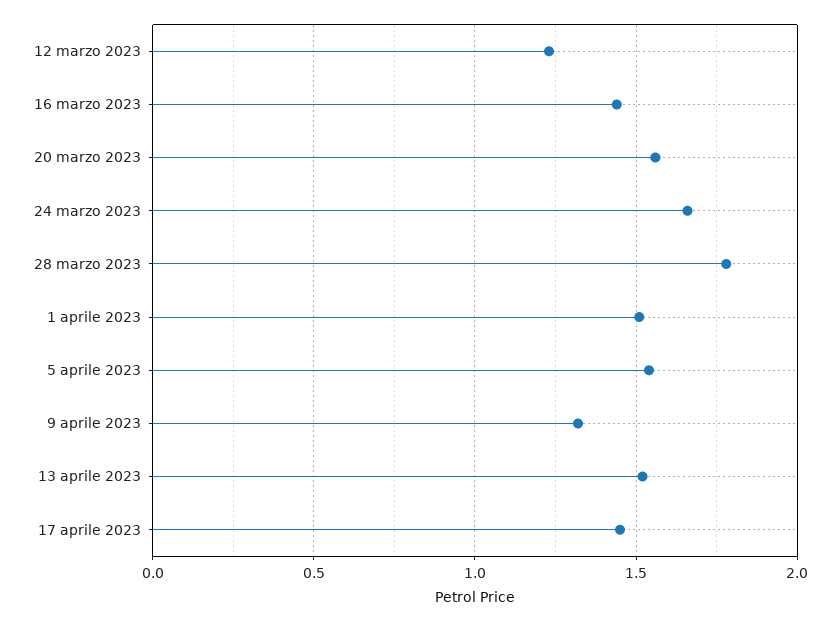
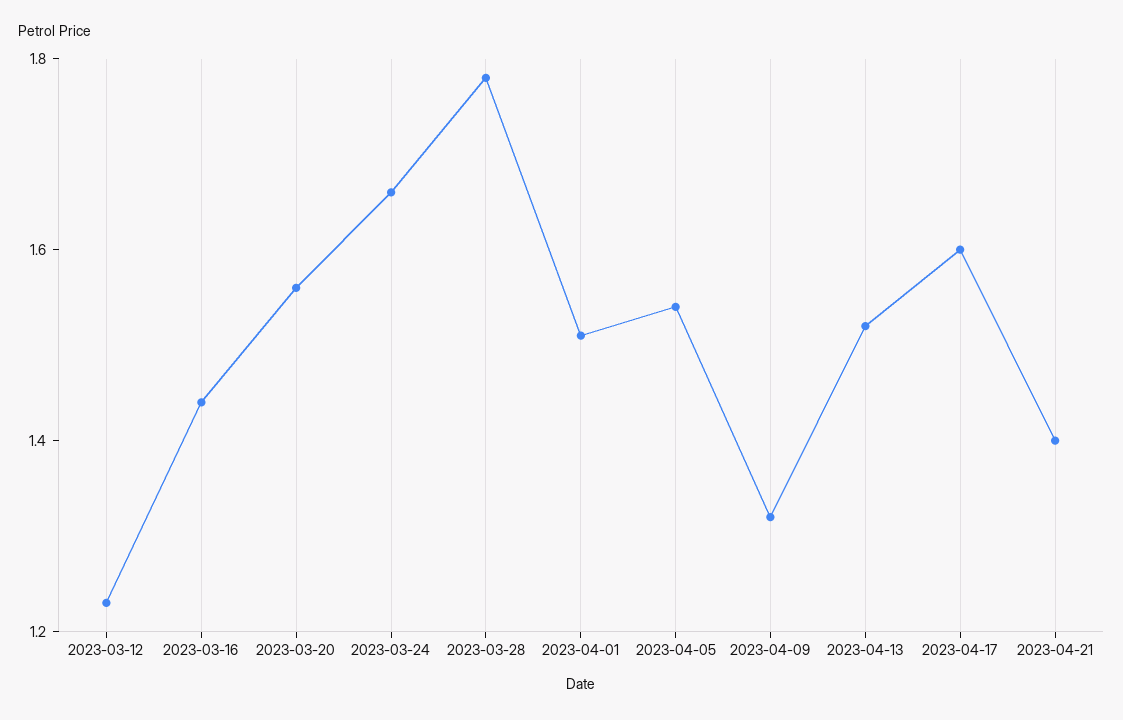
17 aprile 2023: 1.45 -> 1.6
2023-04-21: none -> 1.4

